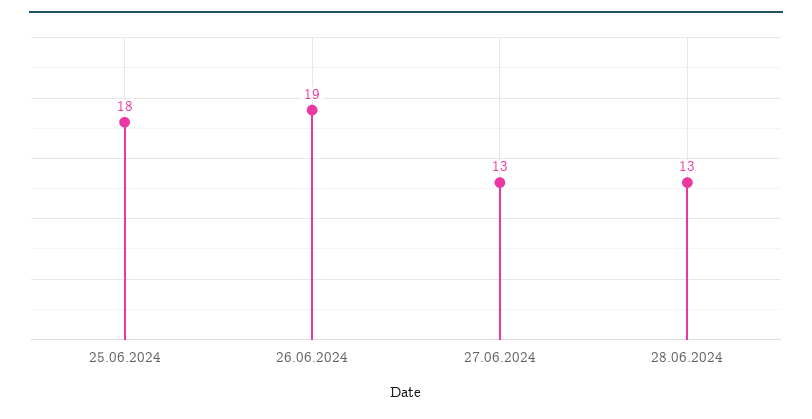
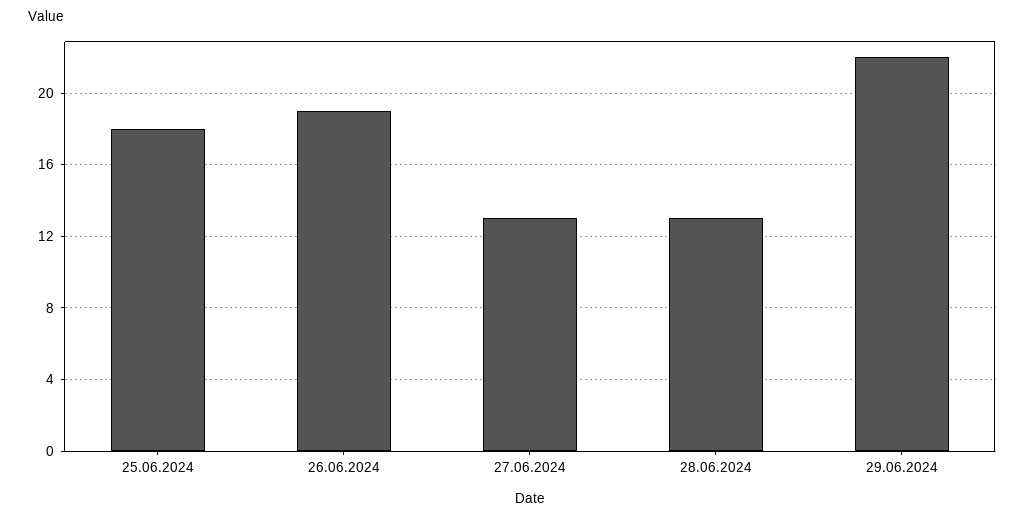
29.06.2024: none -> 22

